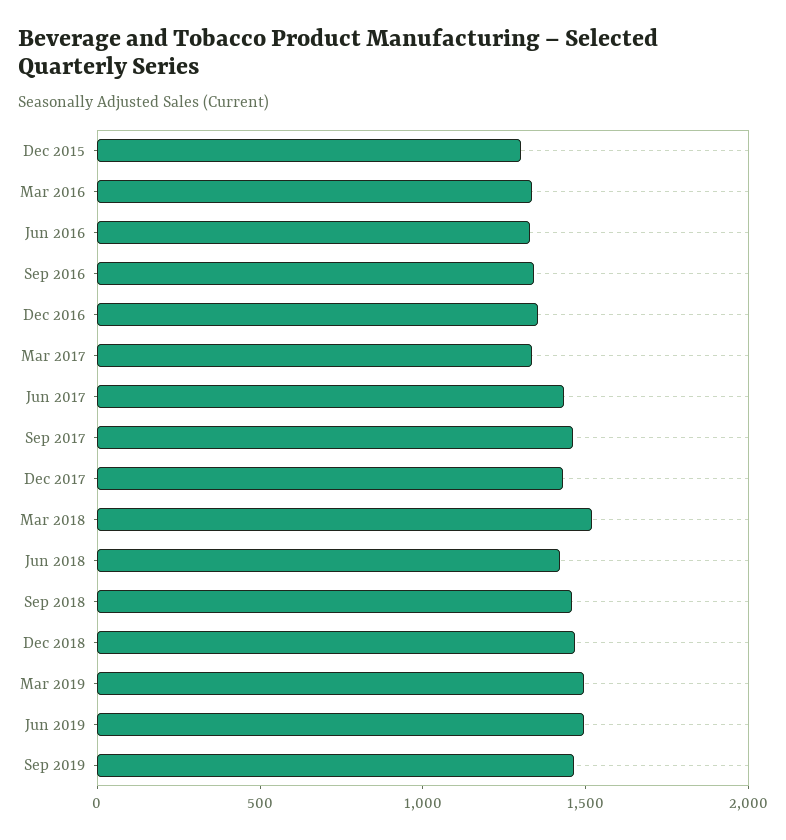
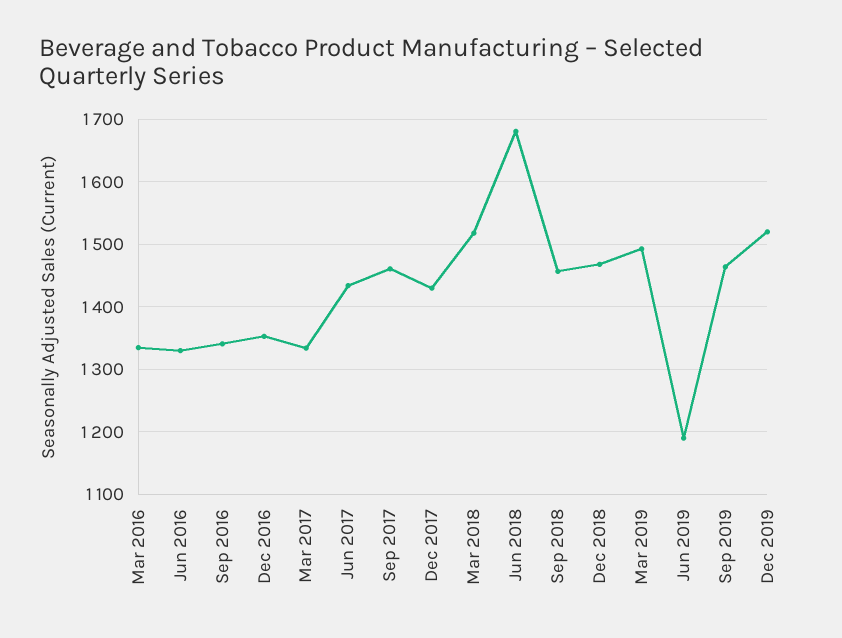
Dec 2015: 1300 -> none
Jun 2018: 1400 -> 1680
Jun 2019: 1500 -> 1190
Dec 2019: none -> 1520

